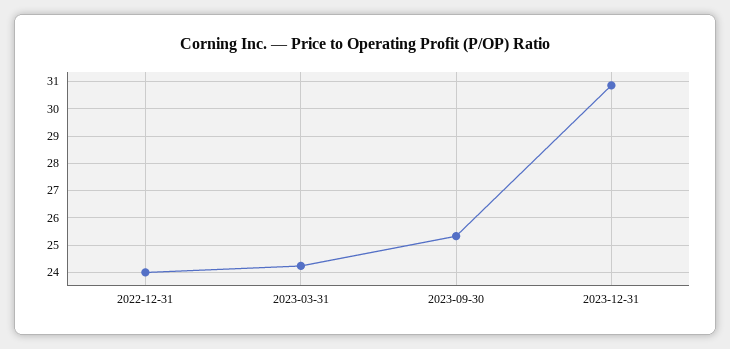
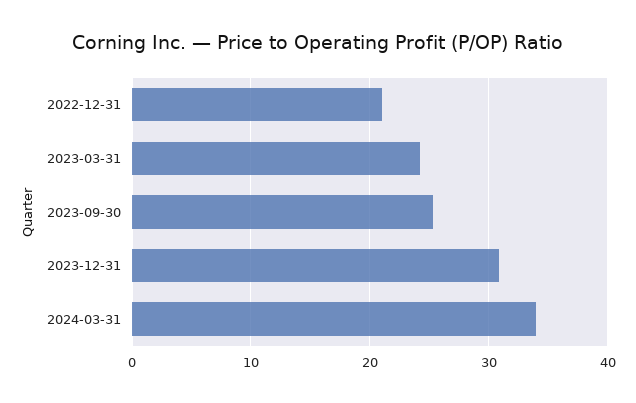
2022-12-31: 24 -> 21
2024-03-31: none -> 34

